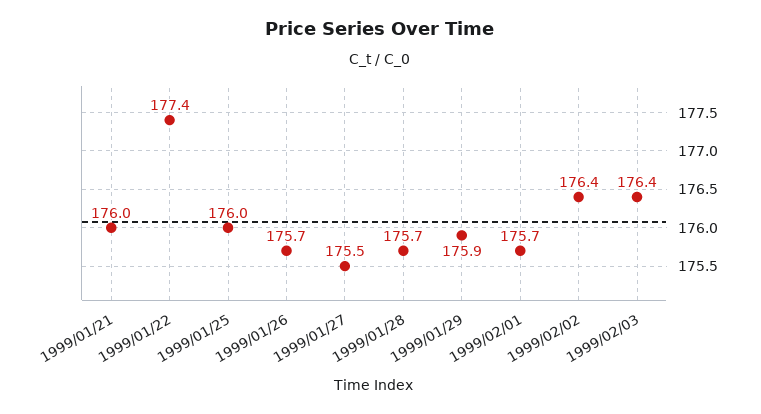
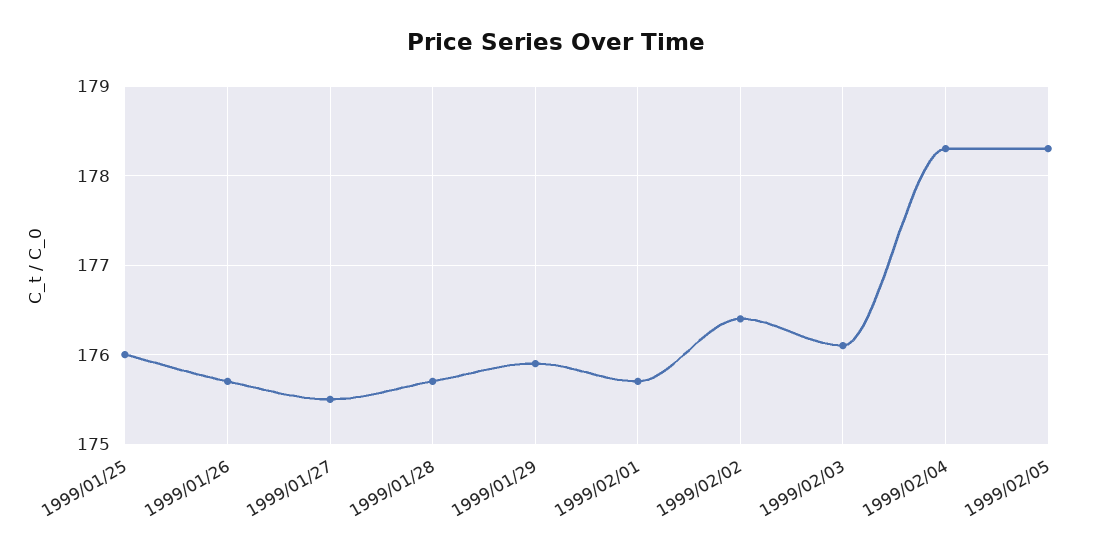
1999/01/21: 176 -> none
1999/01/22: 177.4 -> none
1999/02/03: 176.4 -> 176.1
1999/02/04: none -> 178.3
1999/02/05: none -> 178.3

